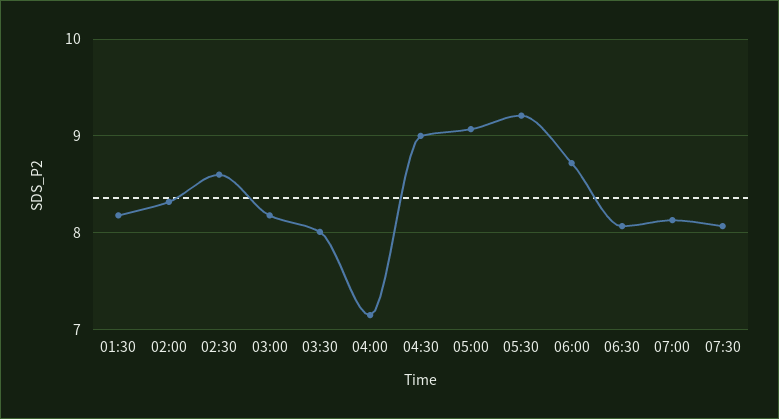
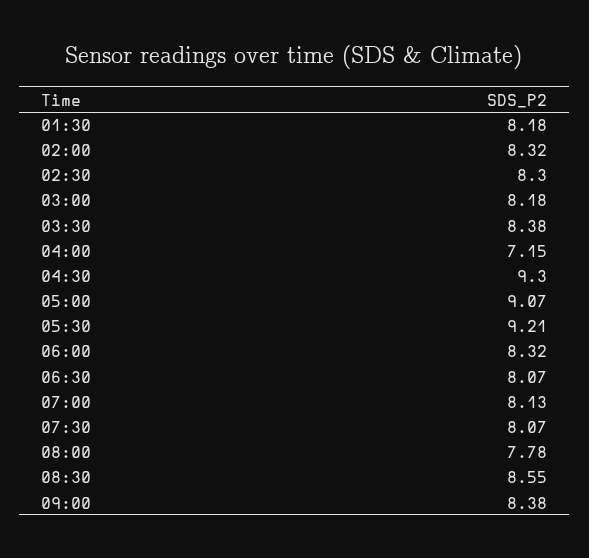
02:30: 8.6 -> 8.3
03:30: 8 -> 8.38
04:30: 9 -> 9.3
06:00: 8.7 -> 8.32
08:00: none -> 7.78
08:30: none -> 8.55
09:00: none -> 8.38

